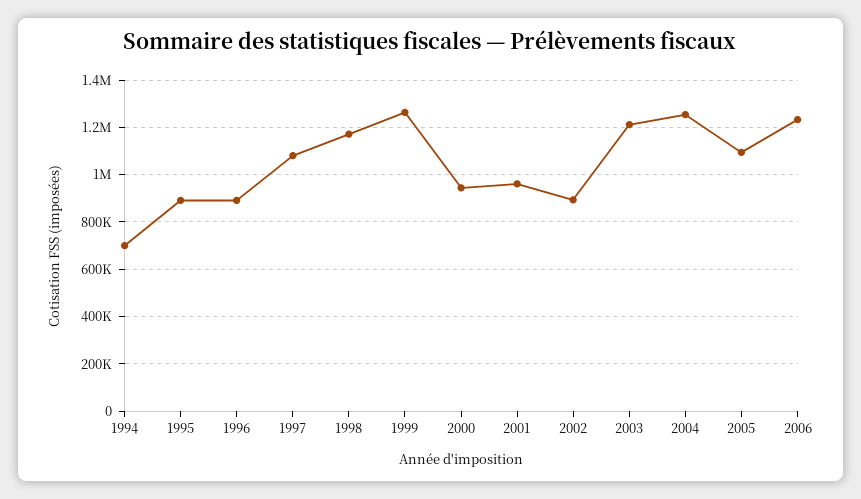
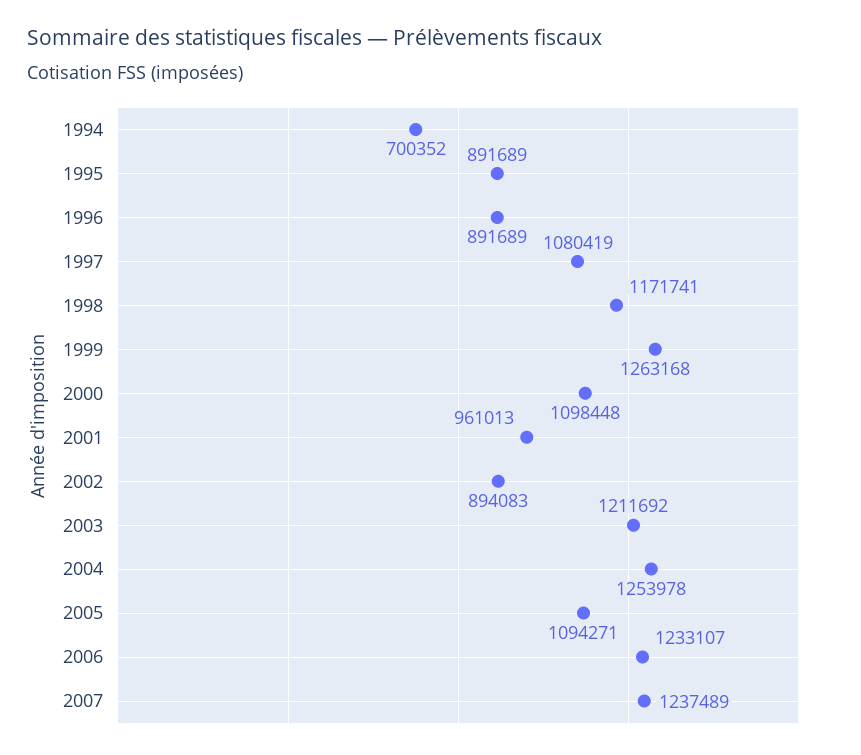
2000: 950000 -> 1098448
2007: none -> 1237489

